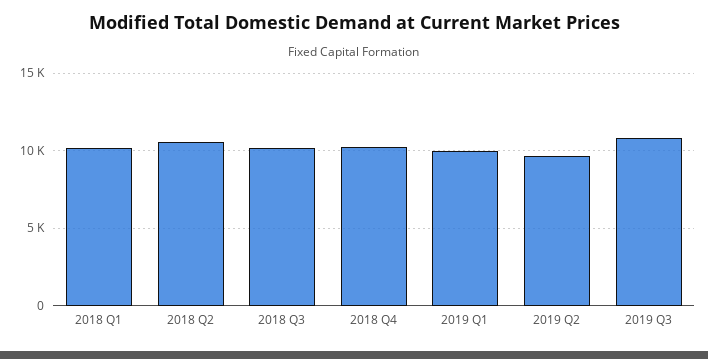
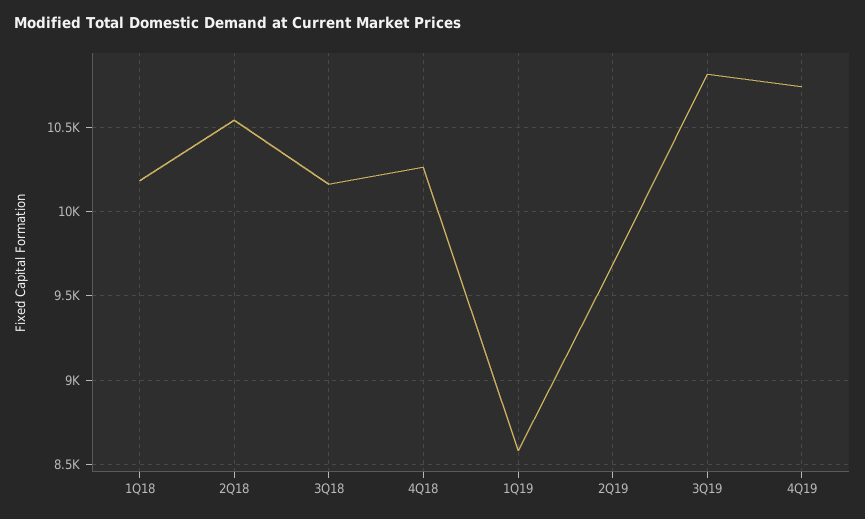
2019 Q1: 10000 -> 8600
4Q19: none -> 10750

